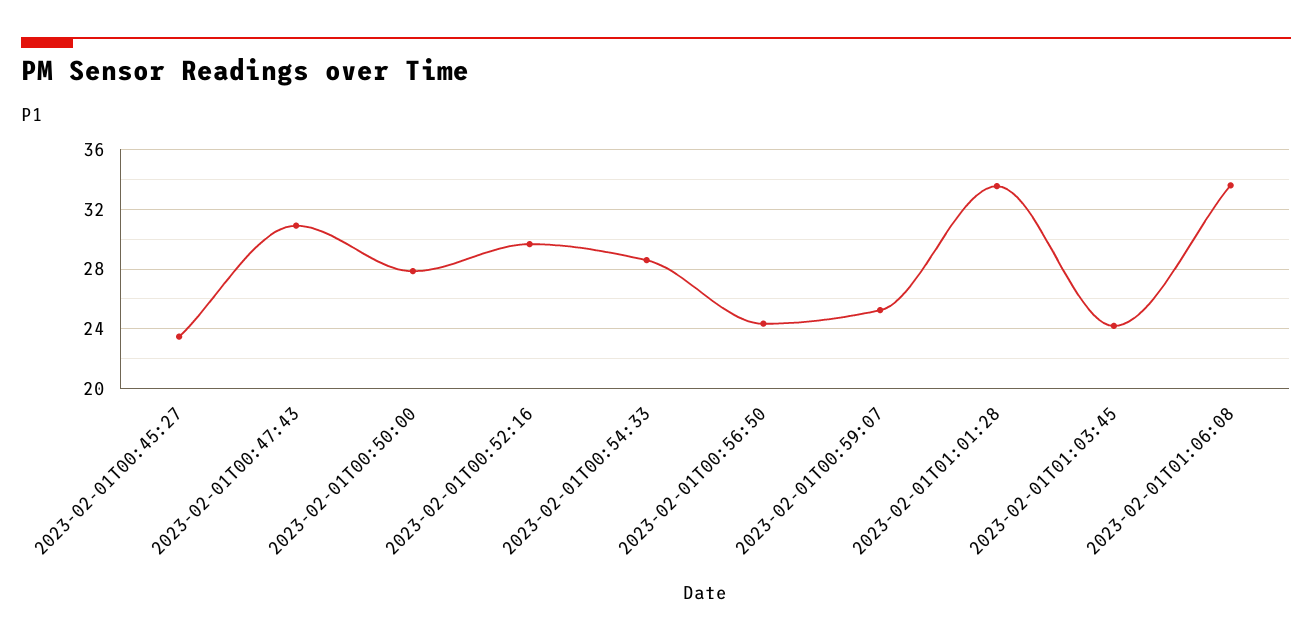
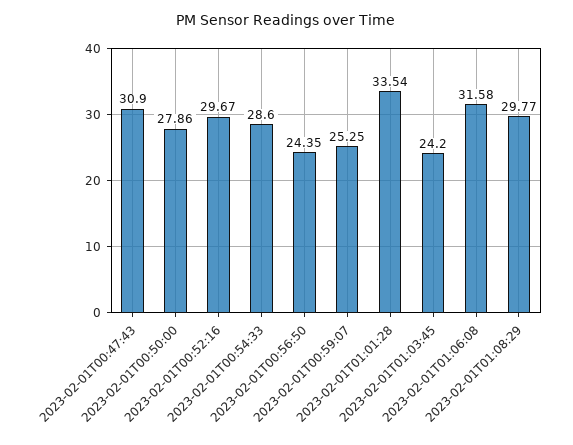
2023-02-01T00:45:27: 23.5 -> none
2023-02-01T01:06:08: 33.5 -> 31.58
2023-02-01T01:08:29: none -> 29.77

